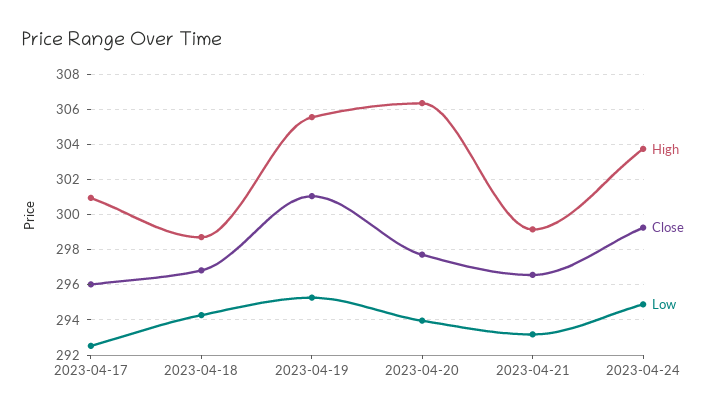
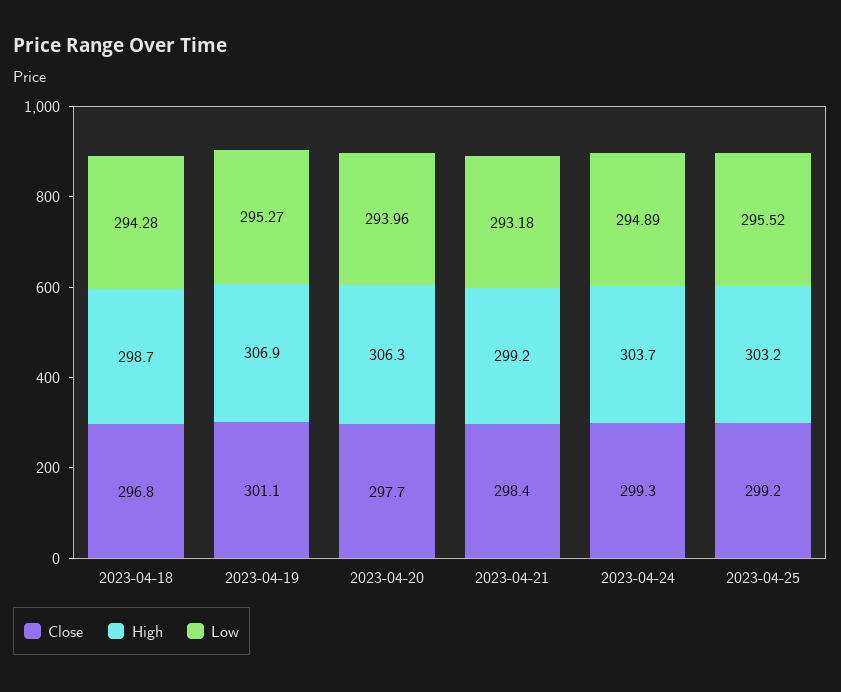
High, 2023-04-17: 301 -> none
Close, 2023-04-17: 296 -> none
Low, 2023-04-17: 292.5 -> none
High, 2023-04-19: 305.5 -> 306.9
Close, 2023-04-21: 296.5 -> 298.4
Close, 2023-04-25: none -> 299.2
High, 2023-04-25: none -> 303.2
Low, 2023-04-25: none -> 295.52

